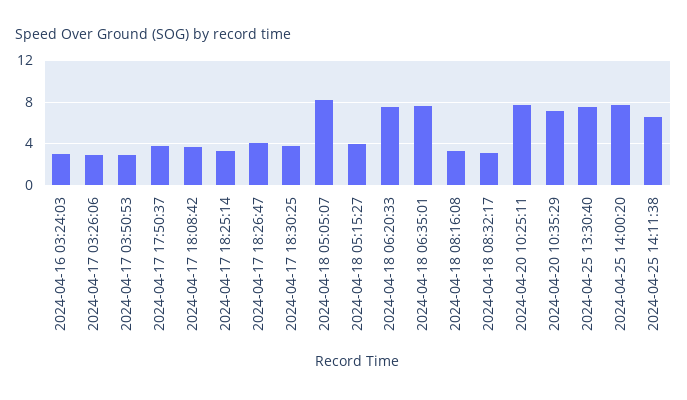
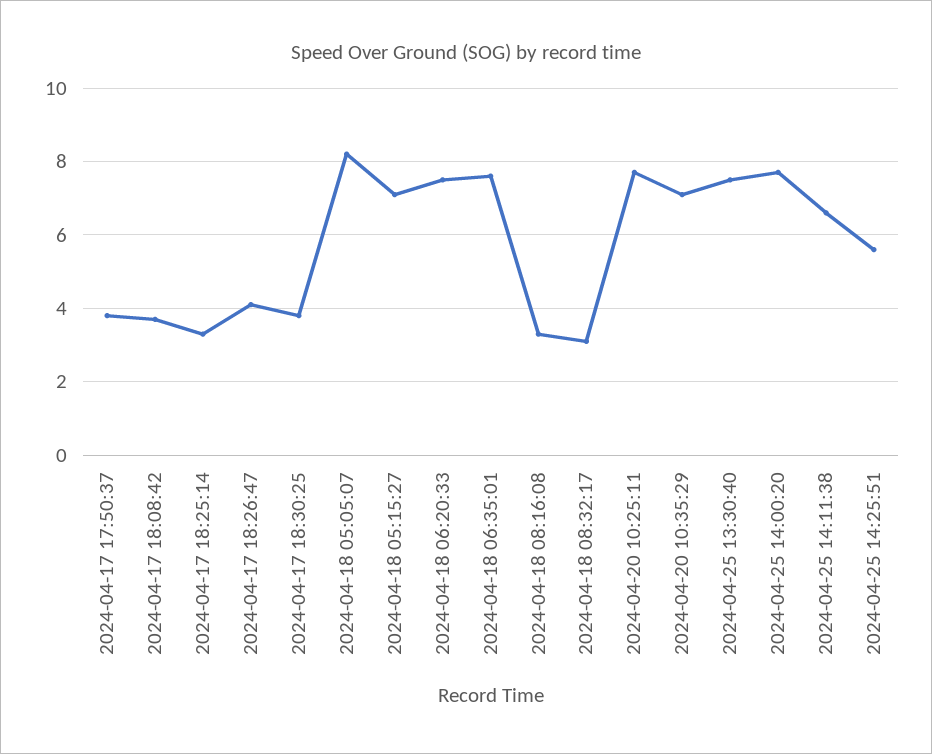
2024-04-16 03:24:03: 3 -> none
2024-04-17 03:26:06: 3 -> none
2024-04-17 03:50:53: 3 -> none
2024-04-18 05:15:27: 4 -> 7
2024-04-25 14:25:51: none -> 5.5

